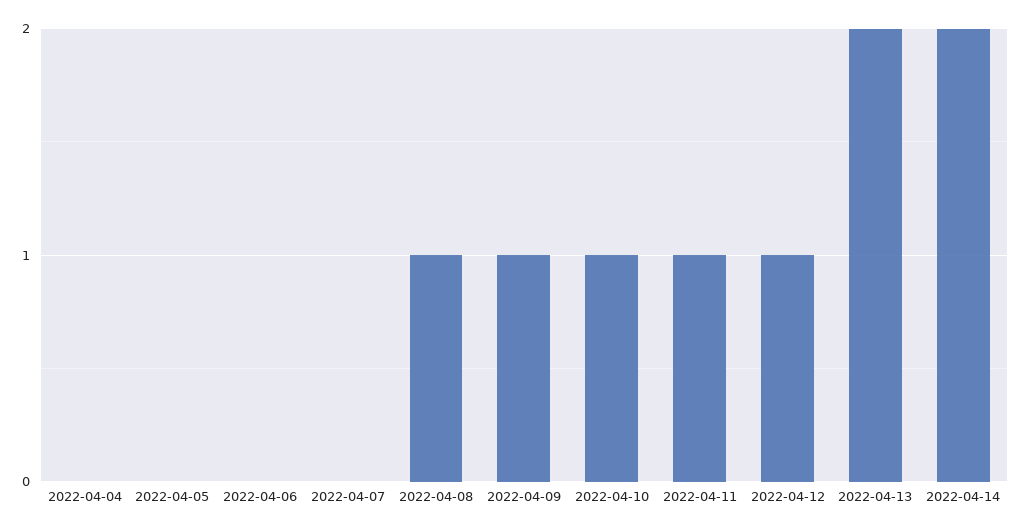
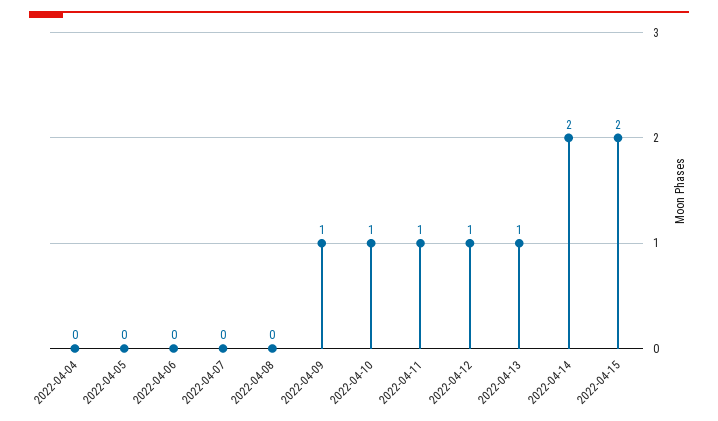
2022-04-08: 1 -> 0
2022-04-13: 2 -> 1
2022-04-15: none -> 2

